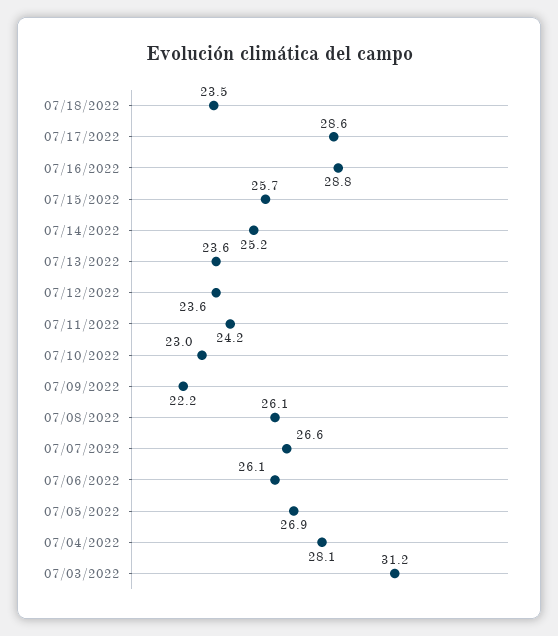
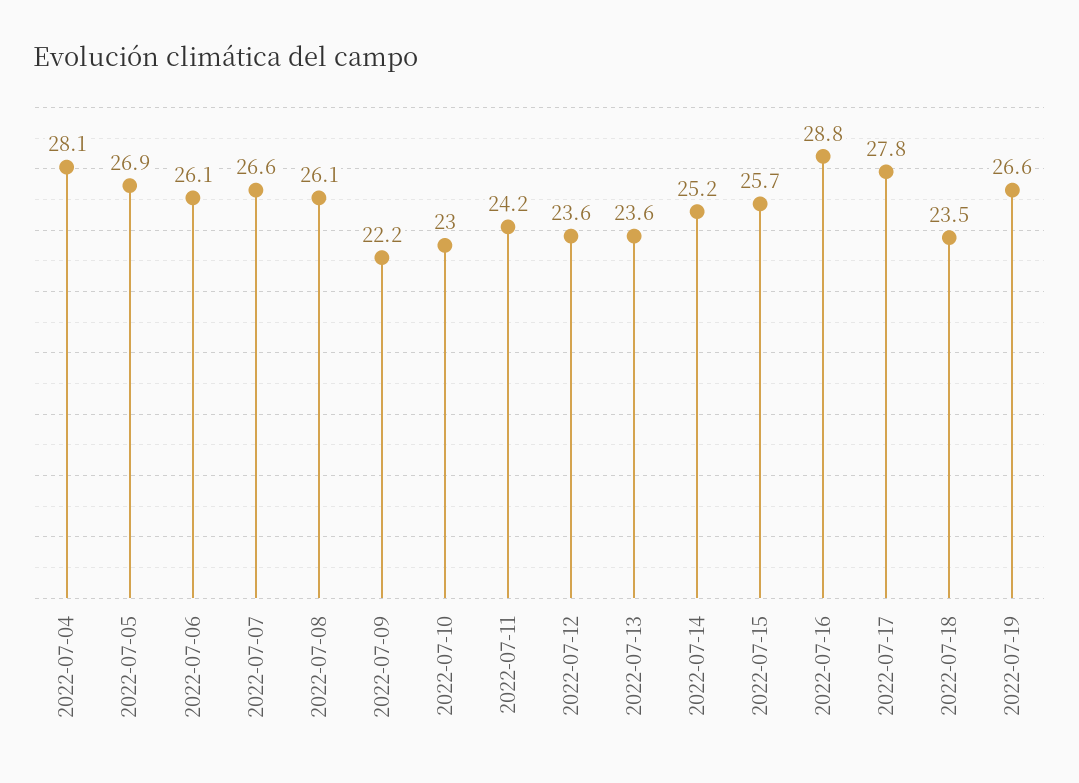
07/17/2022: 28.6 -> 27.8
07/03/2022: 31.2 -> none
2022-07-19: none -> 26.6

